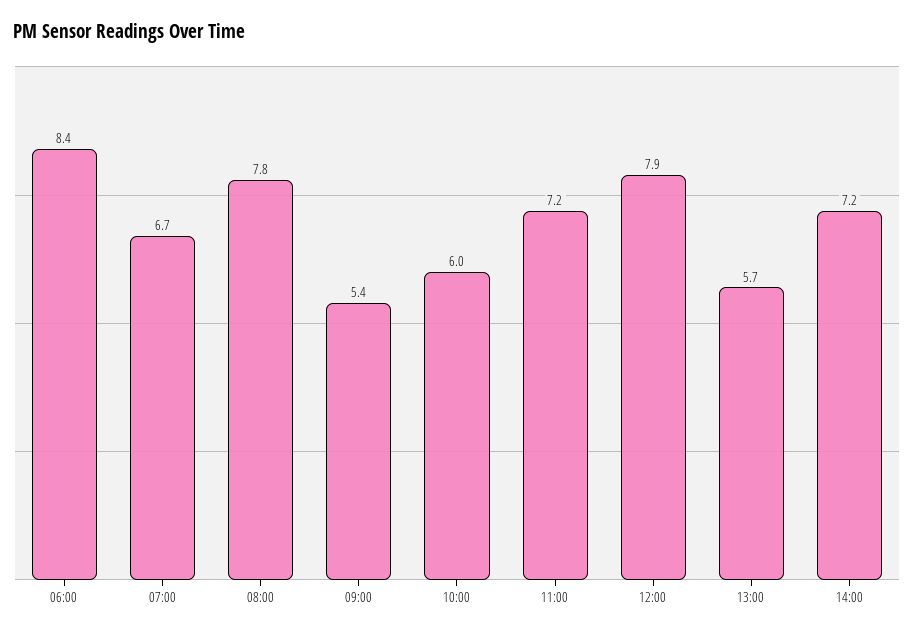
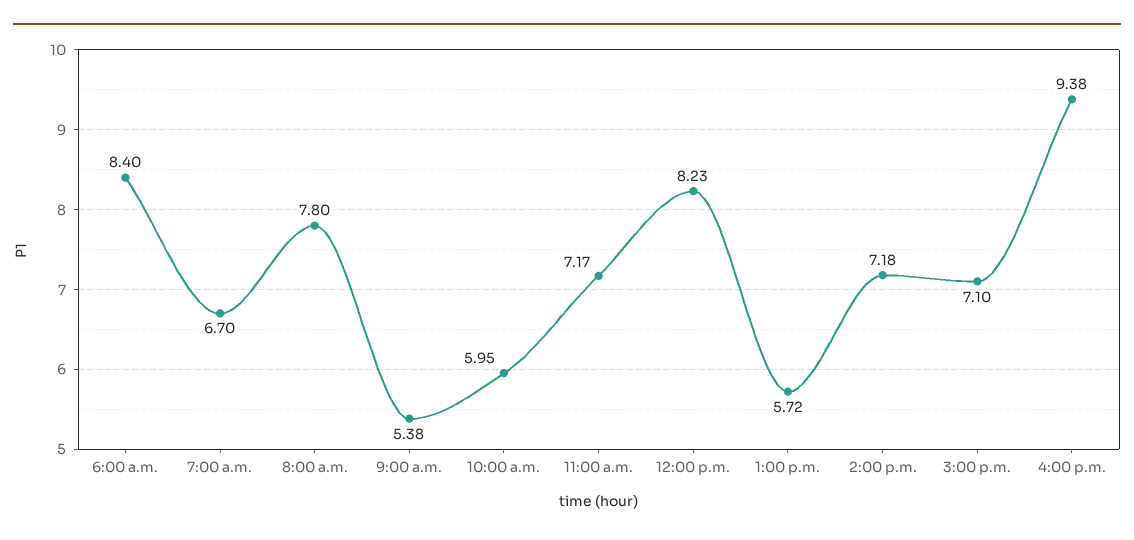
12:00: 7.9 -> 8.23
3:00 p.m.: none -> 7.1
4:00 p.m.: none -> 9.38

